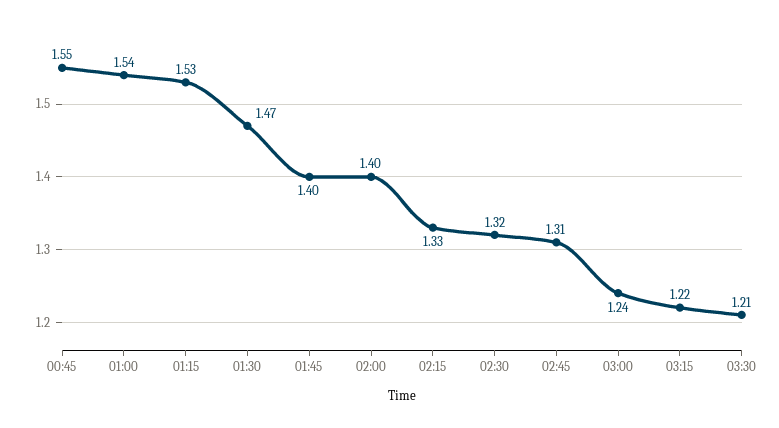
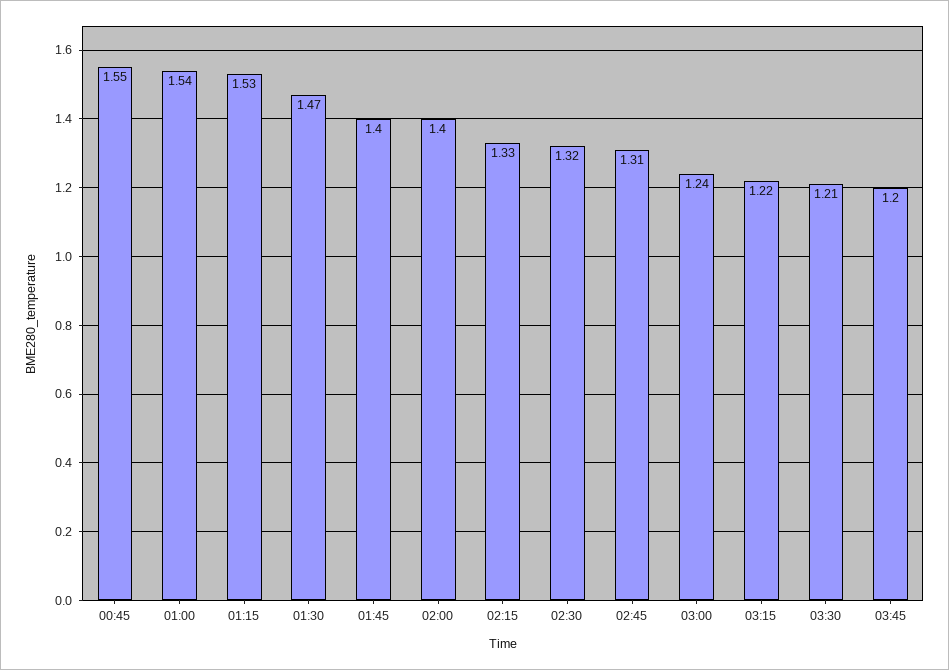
03:45: none -> 1.2

